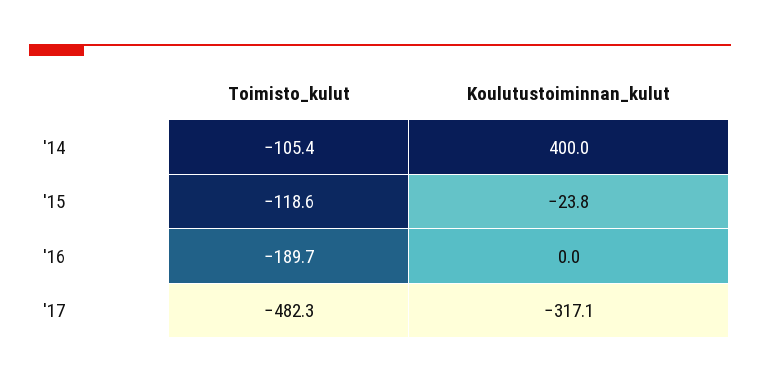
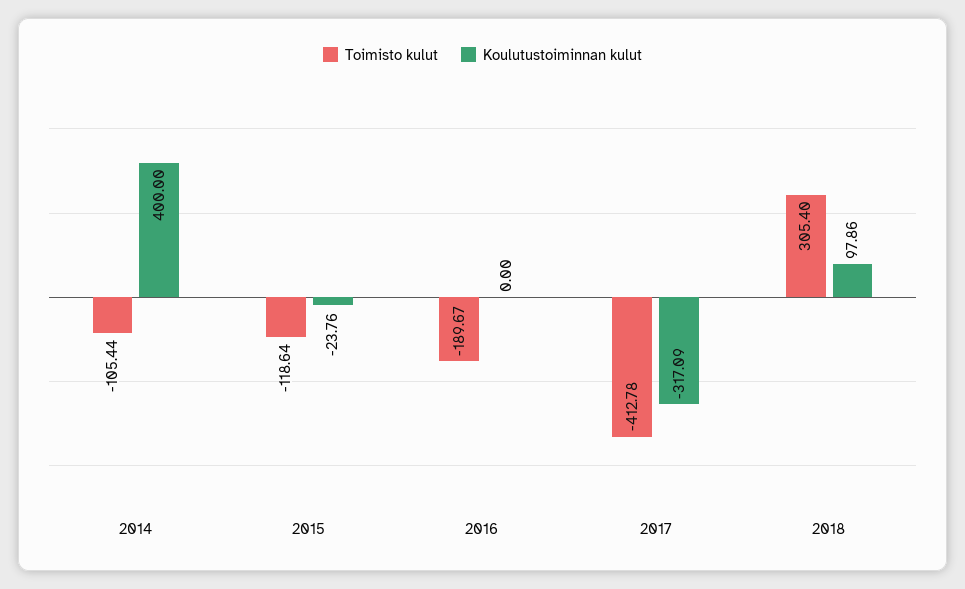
Toimisto_kulut, '17: -482.3 -> -412.78
Toimisto_kulut, 2018: none -> 305.4
Koulutustoiminnan_kulut, 2018: none -> 97.86

